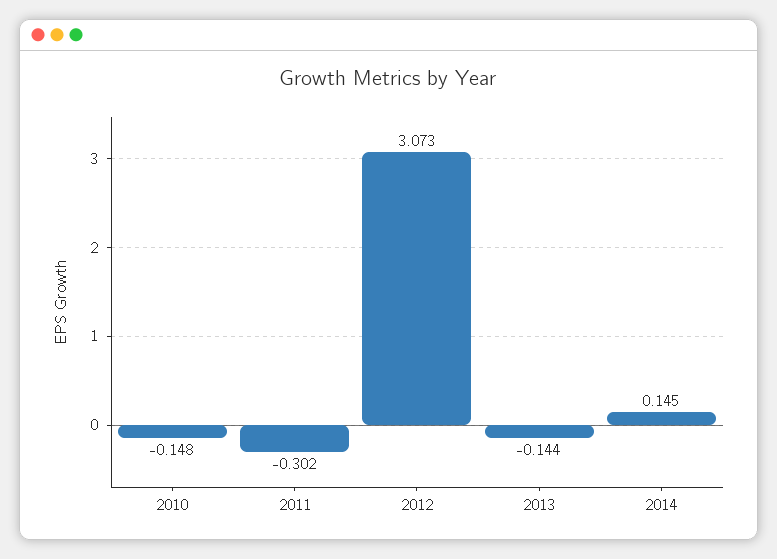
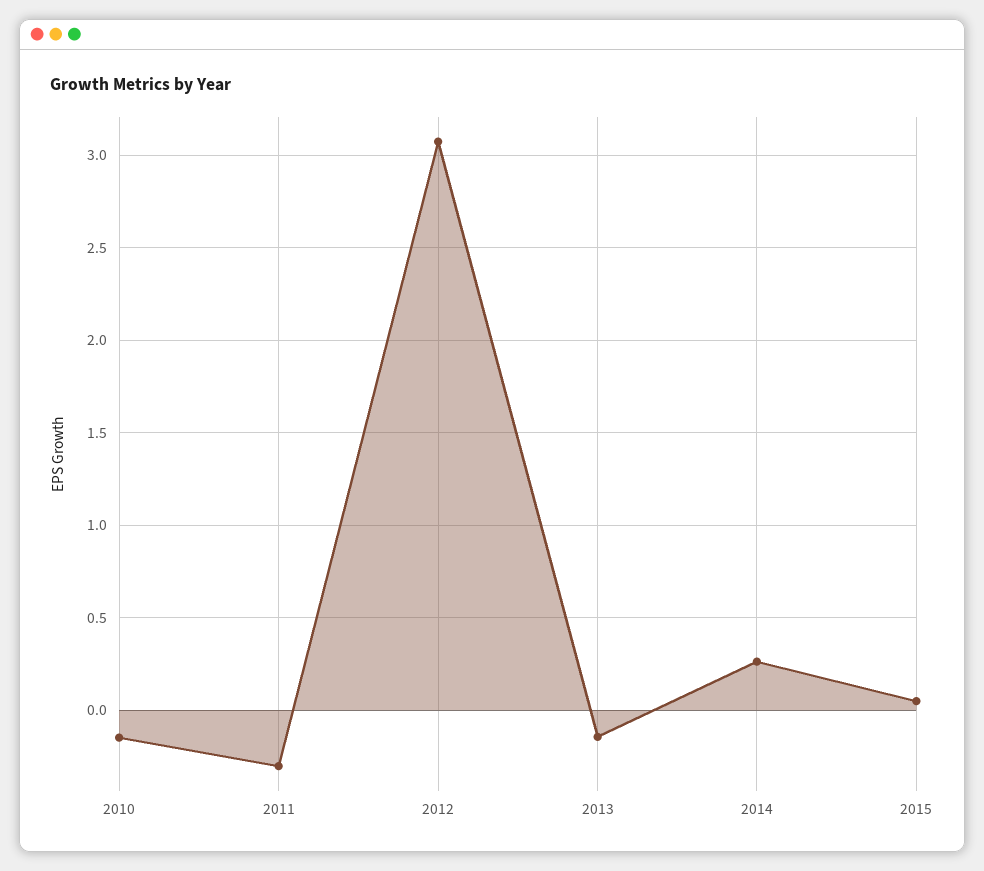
2014: 0.145 -> 0.25
2015: none -> 0.05

